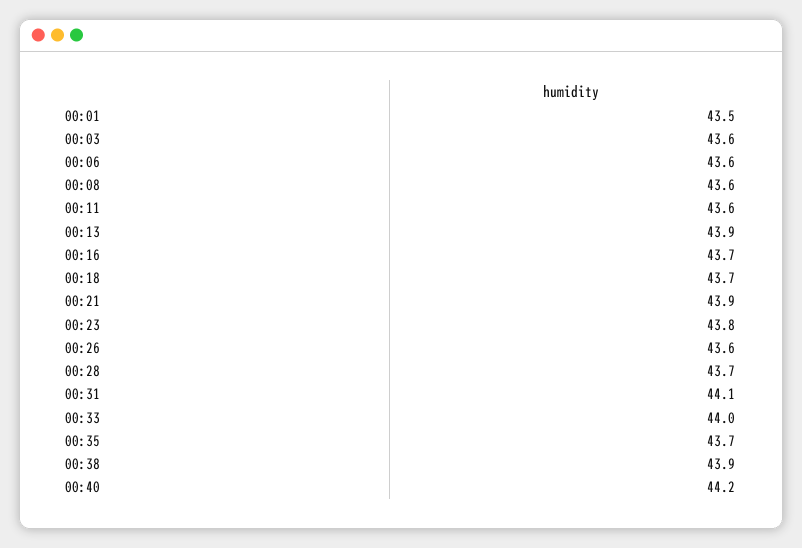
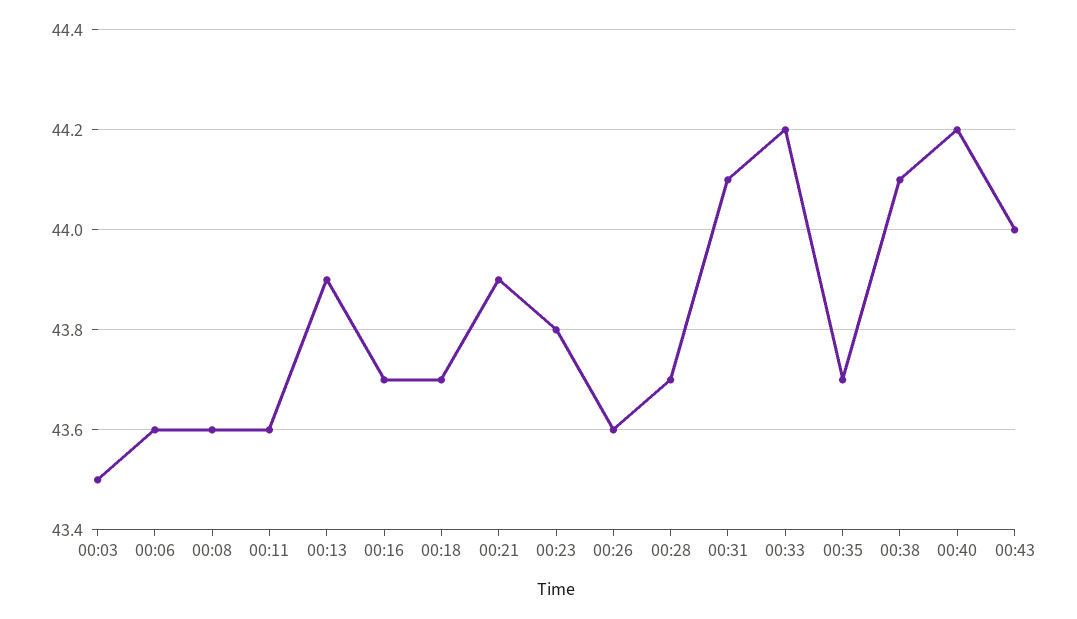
00:01: 43.5 -> none
00:03: 43.6 -> 43.5
00:33: 44 -> 44.2
00:38: 43.9 -> 44.1
00:43: none -> 44

